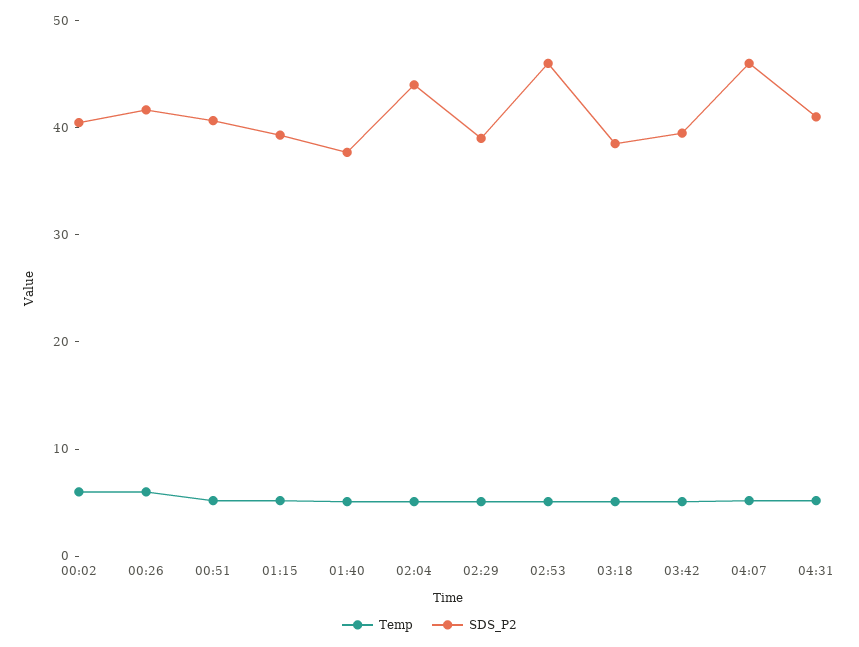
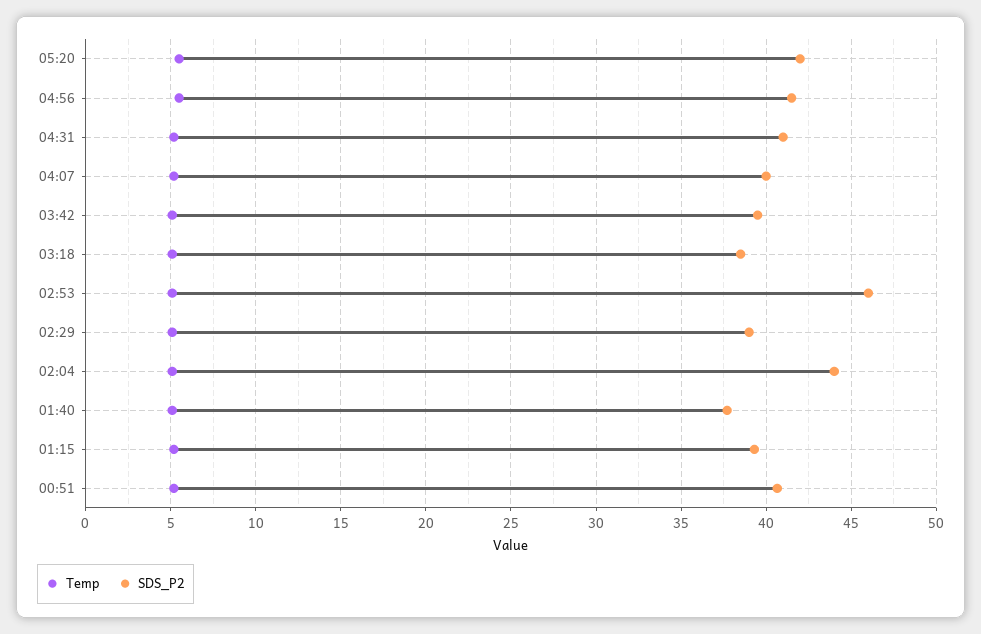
Temp, 00:02: 6 -> none
SDS_P2, 00:02: 40 -> none
Temp, 00:26: 6 -> none
SDS_P2, 00:26: 42 -> none
SDS_P2, 04:07: 46 -> 40
Temp, 05:20: none -> 5.5
SDS_P2, 05:20: none -> 42
Temp, 04:56: none -> 5.5
SDS_P2, 04:56: none -> 41.5

